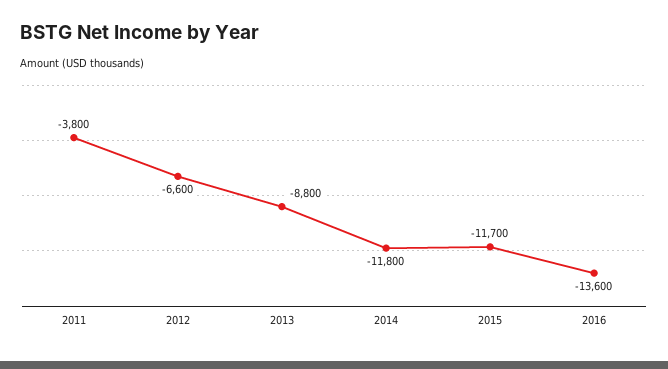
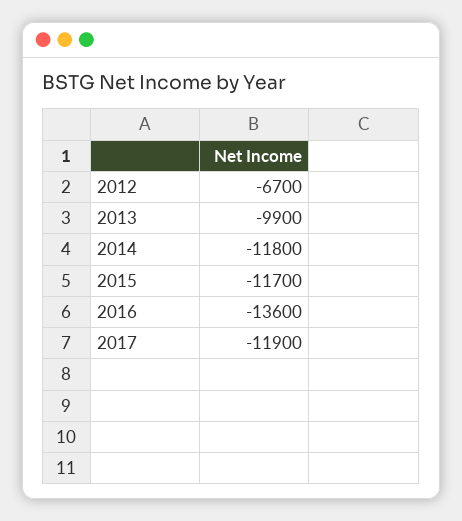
2011: -3800 -> none
2012: -6600 -> -6700
2013: -8800 -> -9900
2017: none -> -11900

